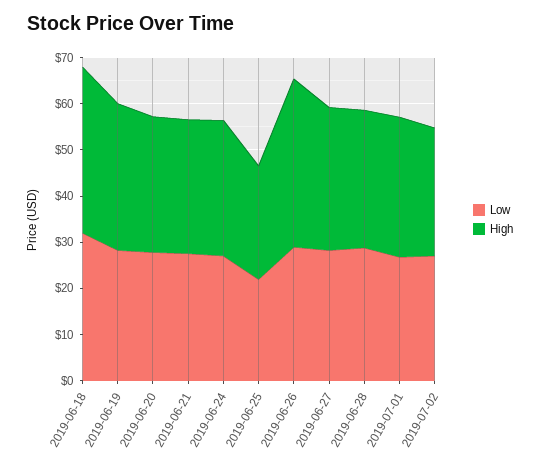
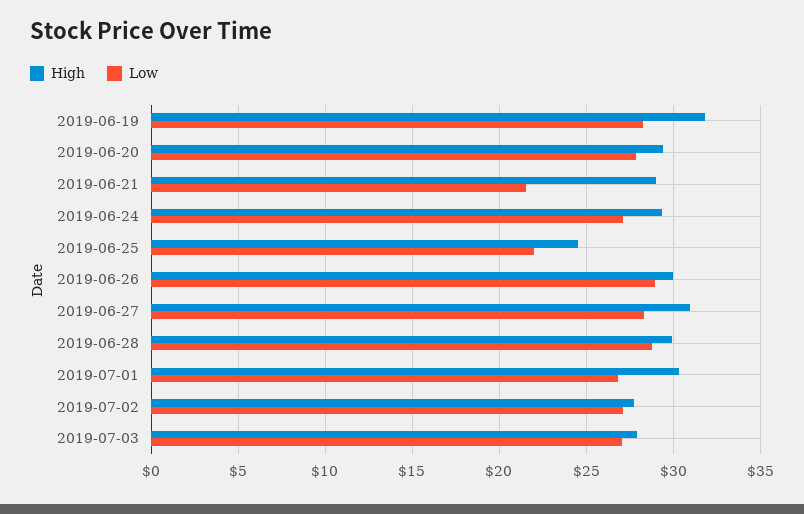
Low, 2019-06-18: 32 -> none
High, 2019-06-18: 36 -> none
Low, 2019-06-21: 28 -> 21.5
High, 2019-06-26: 36 -> 30
High, 2019-07-03: none -> 28
Low, 2019-07-03: none -> 27

